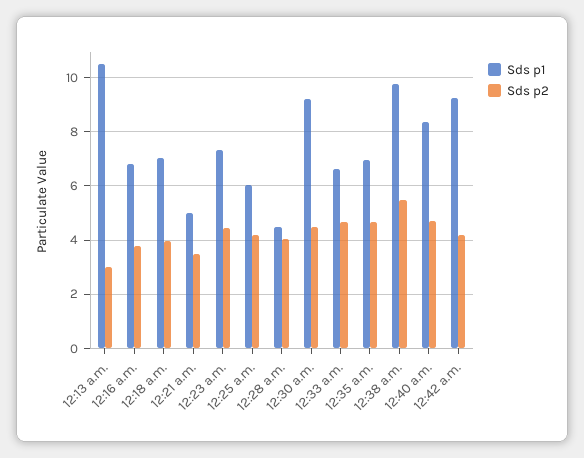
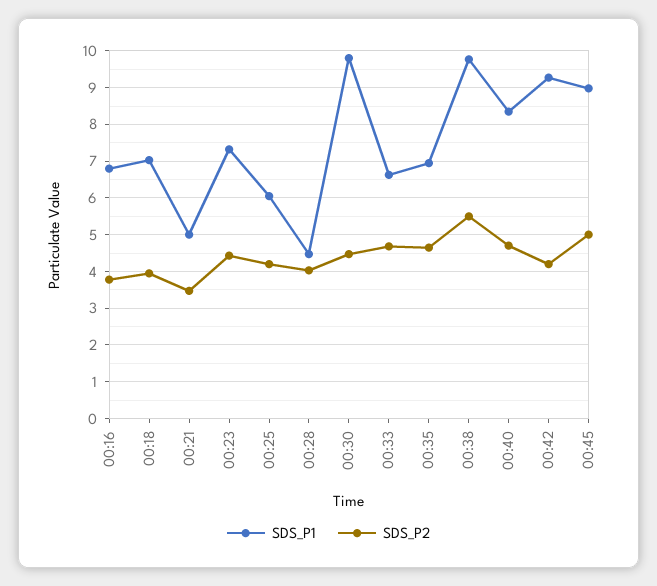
Sds p1, 12:13 a.m.: 10.5 -> none
Sds p2, 12:13 a.m.: 3 -> none
Sds p1, 12:30 a.m.: 9.25 -> 9.8
Sds p1, 00:45: none -> 9
Sds p2, 00:45: none -> 5

